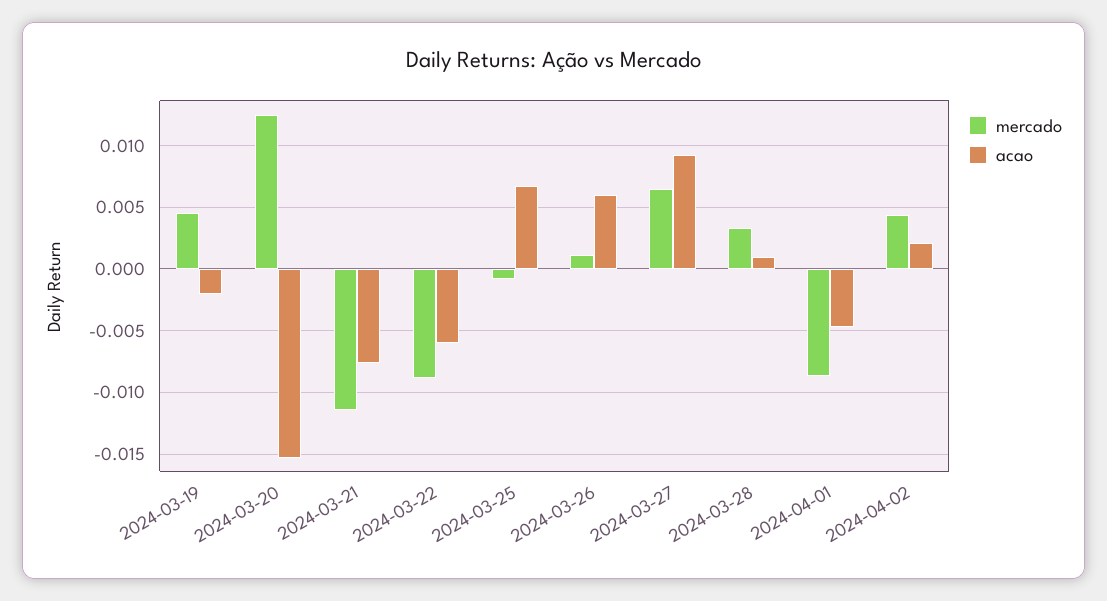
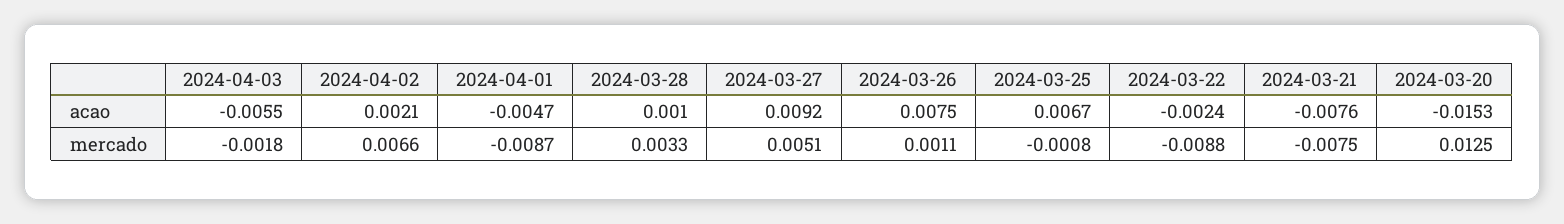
mercado, 2024-03-19: 0.0045 -> none
acao, 2024-03-19: -0.002 -> none
mercado, 2024-03-21: -0.0115 -> -0.0075
acao, 2024-03-22: -0.006 -> -0.0024
acao, 2024-03-26: 0.006 -> 0.0075
mercado, 2024-03-27: 0.0065 -> 0.0051
mercado, 2024-04-02: 0.0045 -> 0.0066
acao, 2024-04-03: none -> -0.0055
mercado, 2024-04-03: none -> -0.0018

